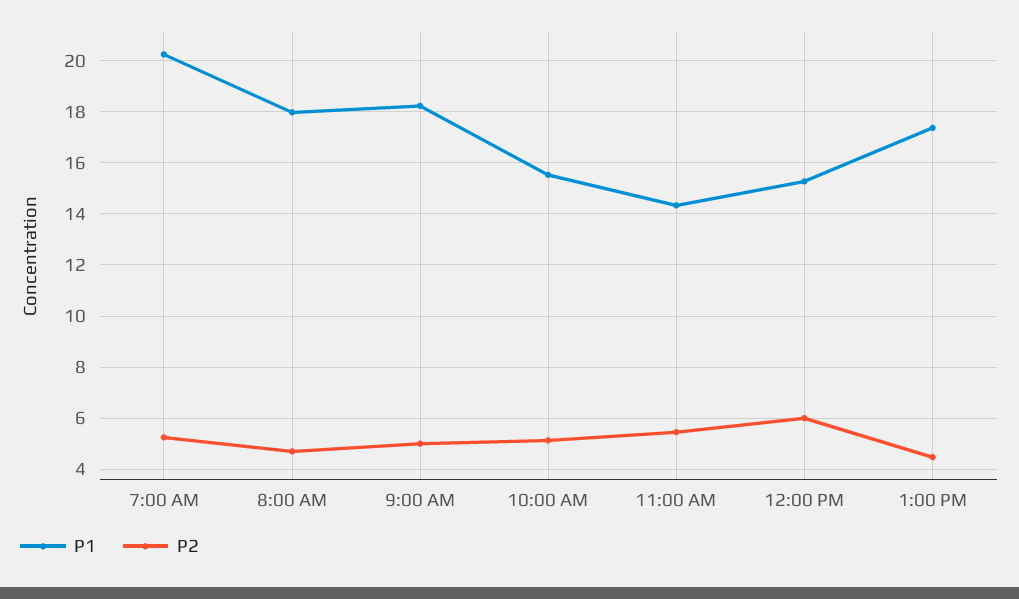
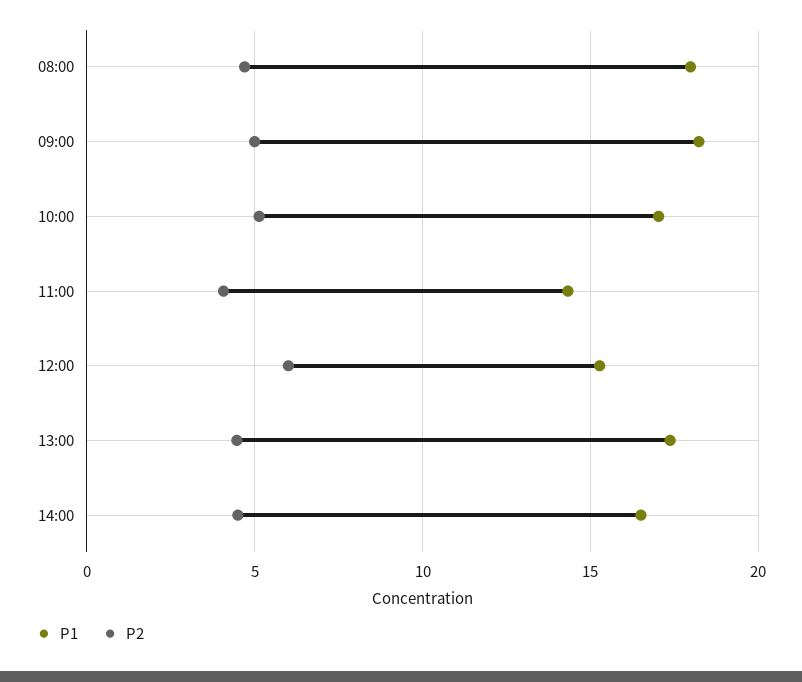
P1, 7:00 AM: 20.25 -> none
P2, 7:00 AM: 5.25 -> none
P1, 10:00 AM: 15.5 -> 17
P2, 11:00 AM: 5.5 -> 4
P1, 14:00: none -> 16.5
P2, 14:00: none -> 4.5

